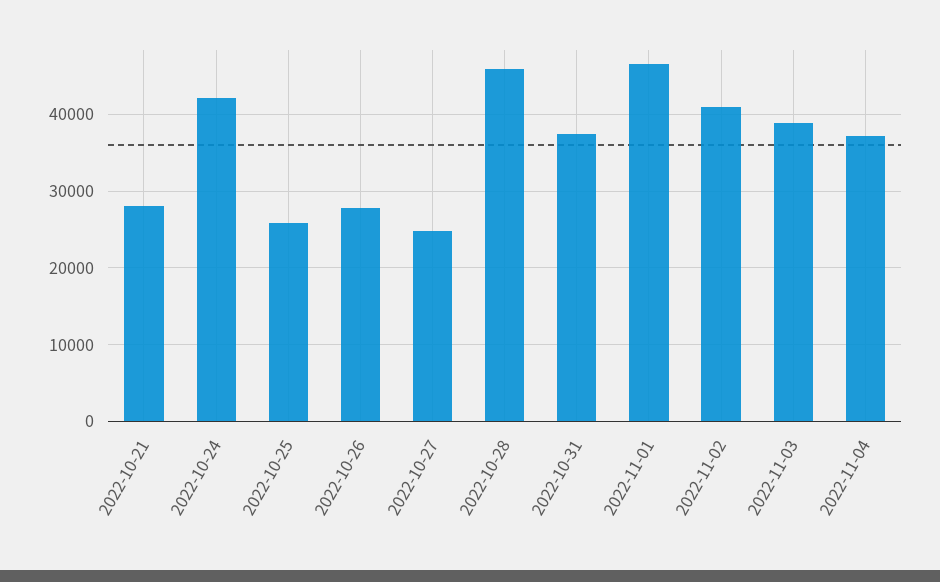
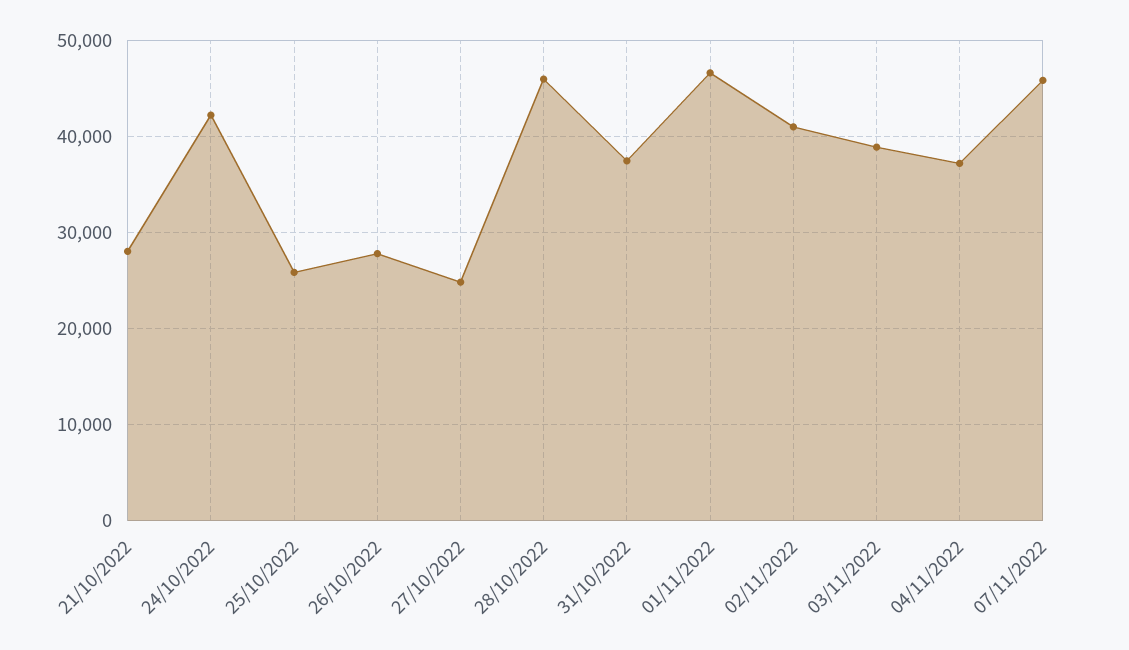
07/11/2022: none -> 46000

